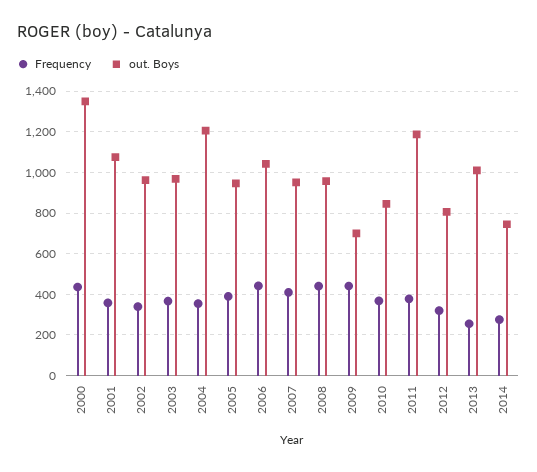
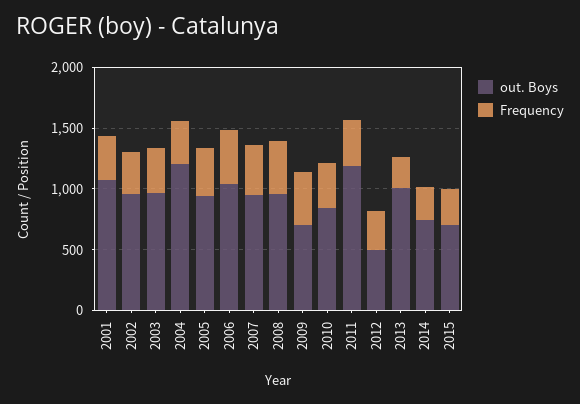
Frequency, 2000: 450 -> none
out. Boys, 2000: 1350 -> none
out. Boys, 2012: 800 -> 500
out. Boys, 2015: none -> 700
Frequency, 2015: none -> 300

